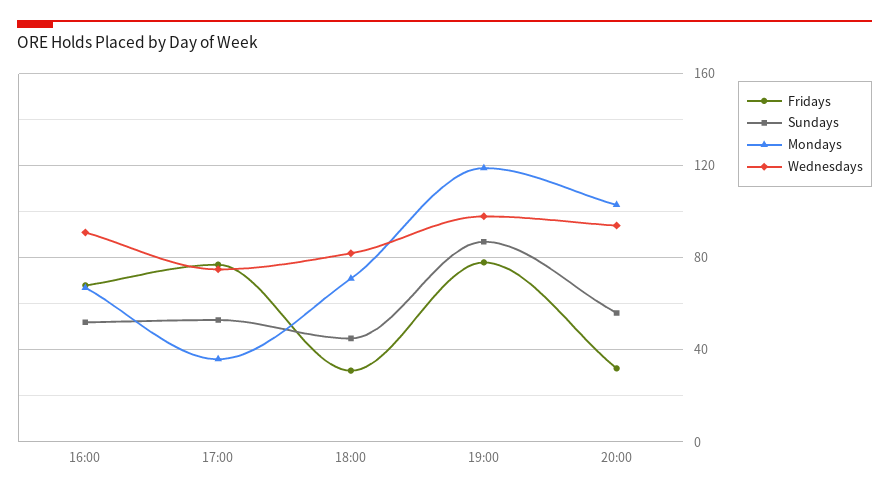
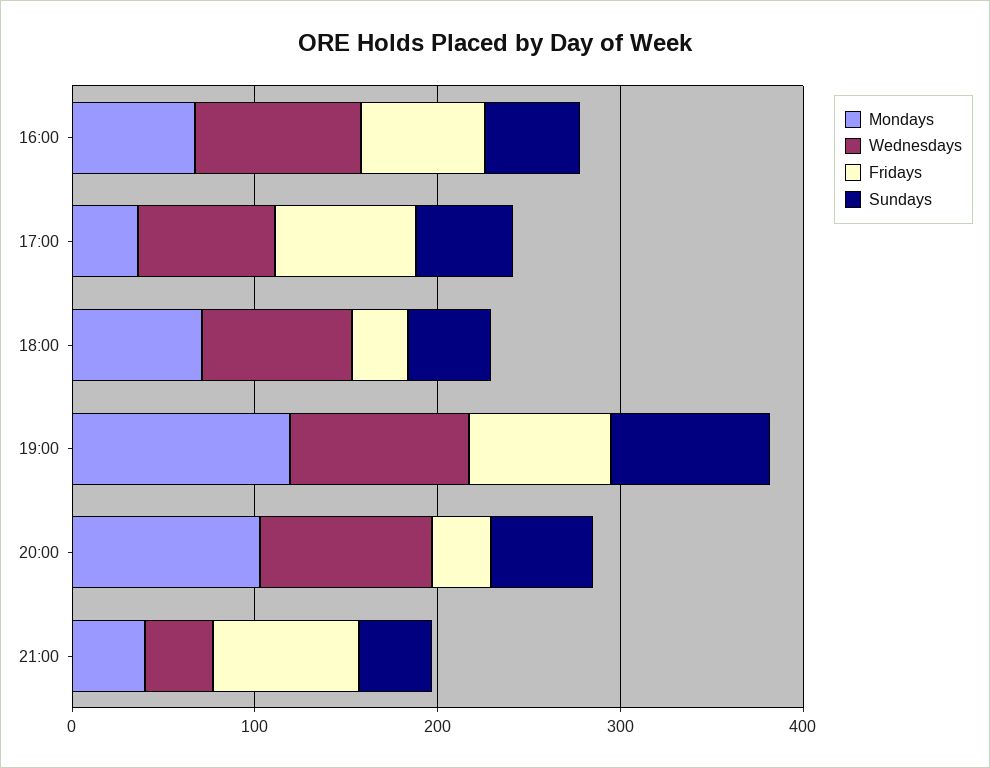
Mondays, 21:00: none -> 40
Wednesdays, 21:00: none -> 40
Fridays, 21:00: none -> 80
Sundays, 21:00: none -> 40

